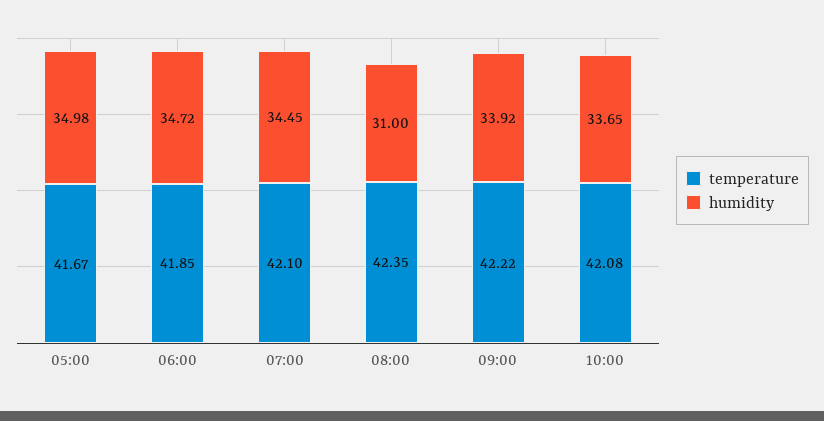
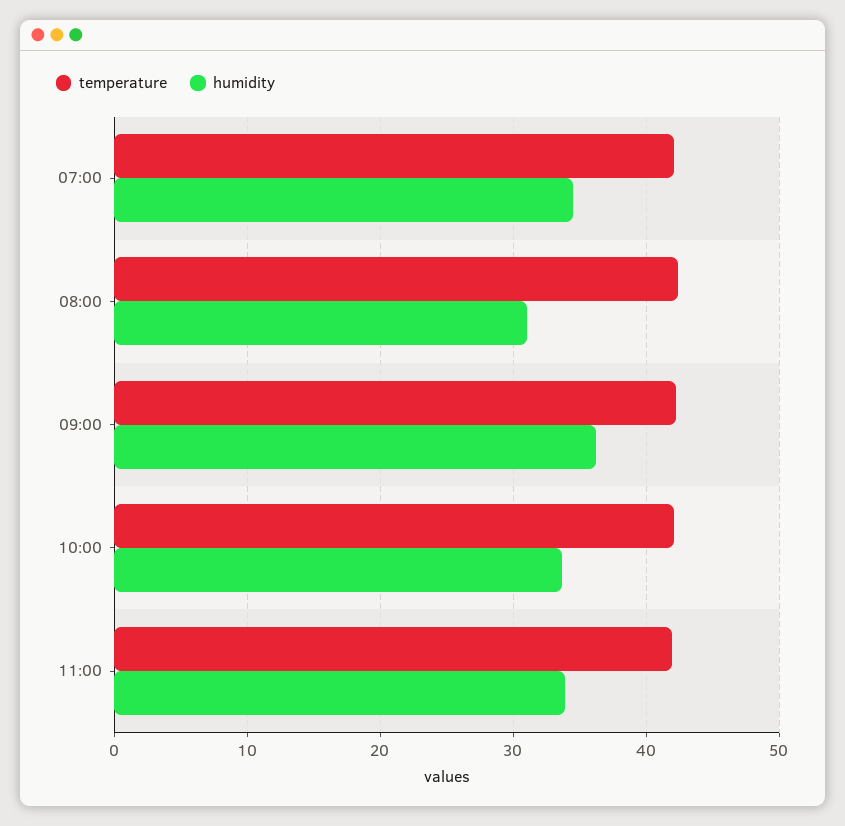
temperature, 05:00: 41.67 -> none
humidity, 05:00: 34.98 -> none
temperature, 06:00: 41.85 -> none
humidity, 06:00: 34.72 -> none
humidity, 09:00: 33.92 -> 36
temperature, 11:00: none -> 42
humidity, 11:00: none -> 34

